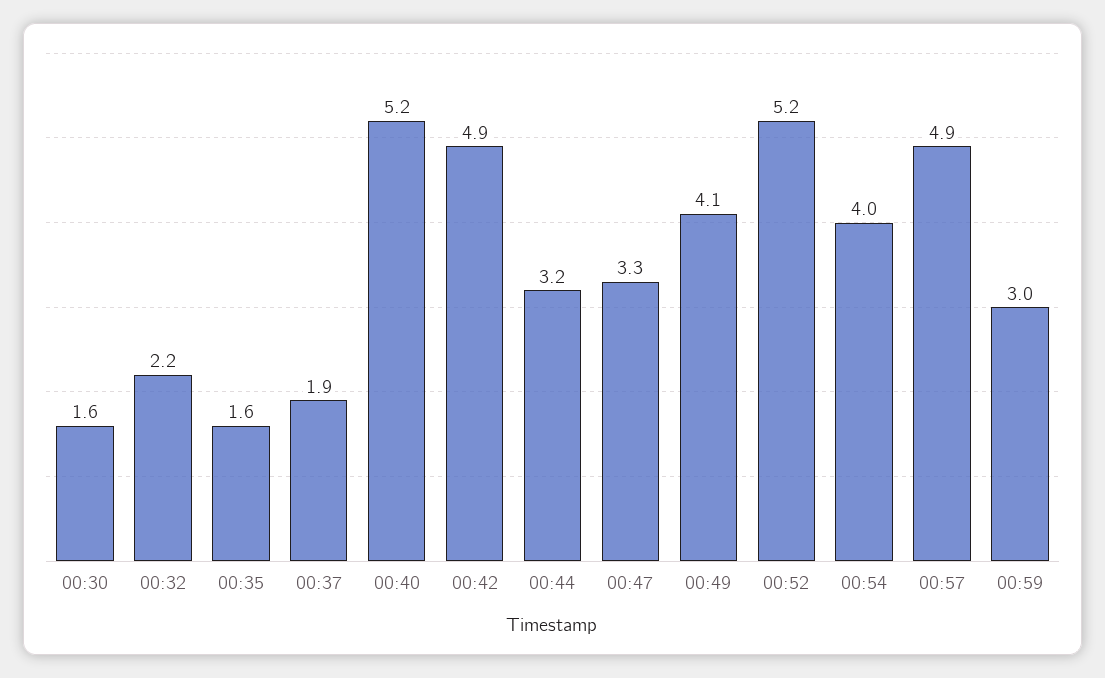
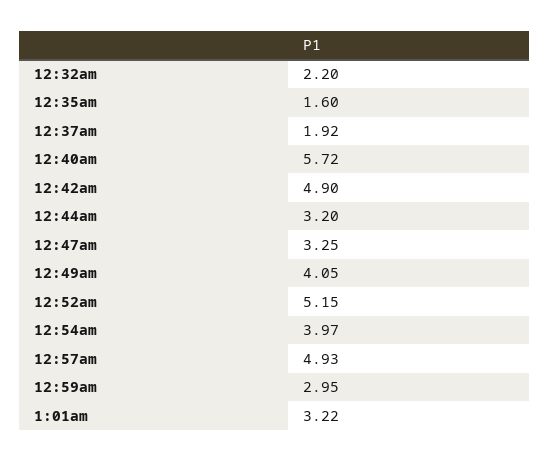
00:30: 1.6 -> none
00:40: 5.2 -> 5.72
1:01am: none -> 3.22

